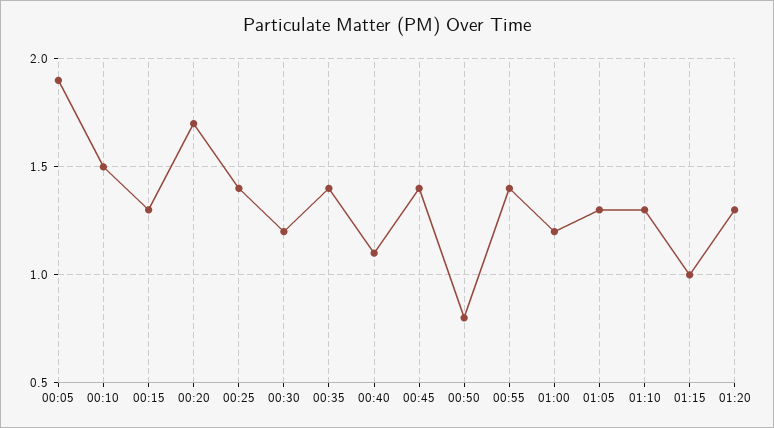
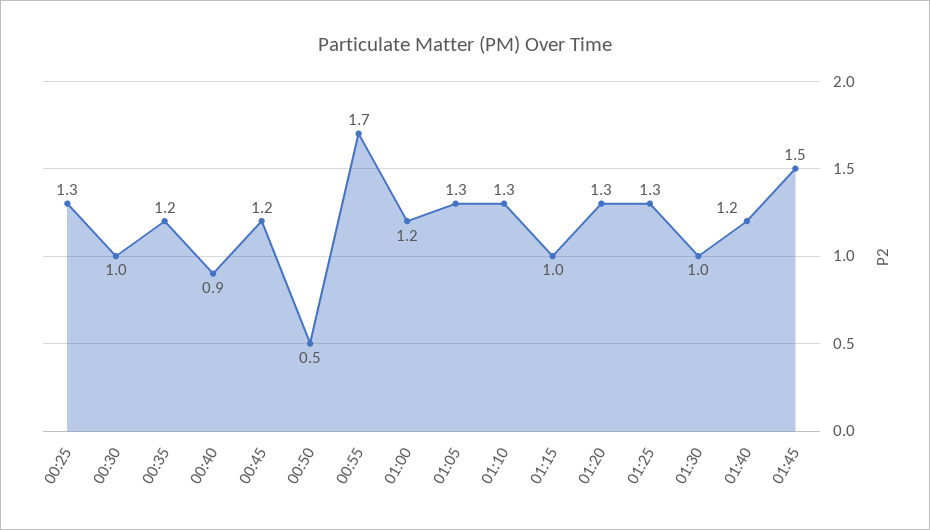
00:05: 1.9 -> none
00:10: 1.5 -> none
00:15: 1.3 -> none
00:20: 1.7 -> none
00:25: 1.4 -> 1.3
00:30: 1.2 -> 1
00:35: 1.4 -> 1.2
00:40: 1.1 -> 0.9
00:45: 1.4 -> 1.2
00:50: 0.8 -> 0.5
00:55: 1.4 -> 1.7
01:25: none -> 1.3
01:30: none -> 1
01:40: none -> 1.2
01:45: none -> 1.5

